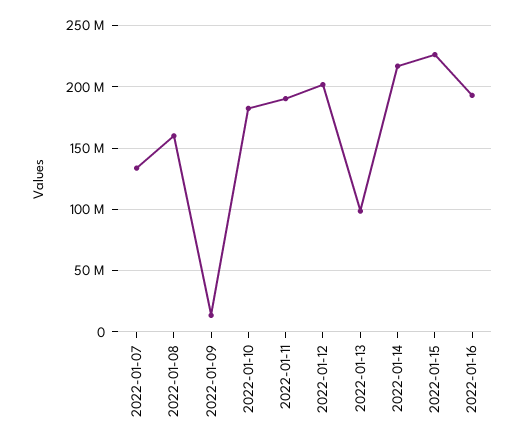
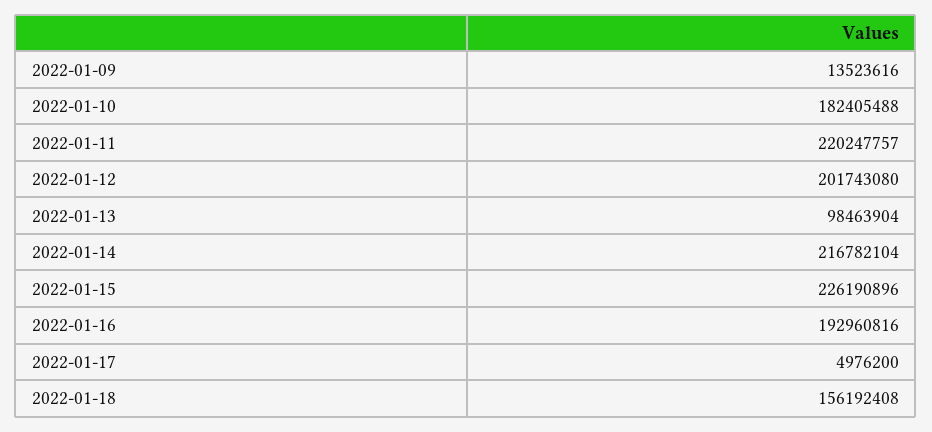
2022-01-07: 135000000 -> none
2022-01-08: 160000000 -> none
2022-01-11: 190000000 -> 220247757
2022-01-17: none -> 4976200
2022-01-18: none -> 156192408

